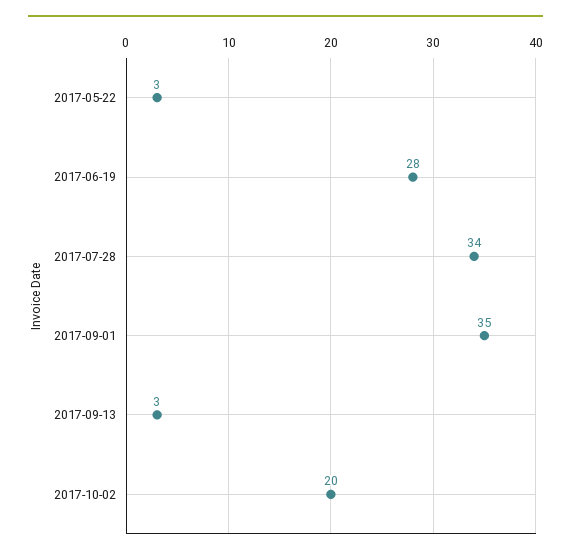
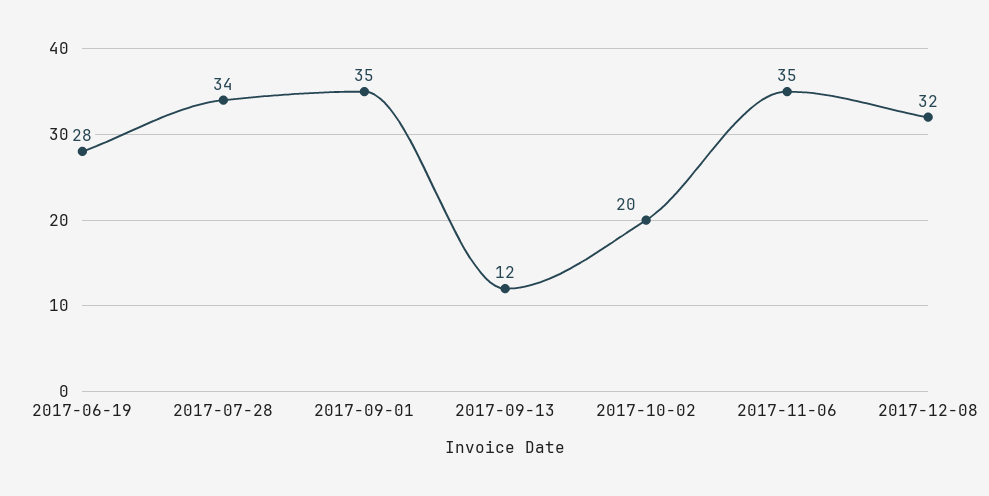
2017-05-22: 3 -> none
2017-09-13: 3 -> 12
2017-11-06: none -> 35
2017-12-08: none -> 32

